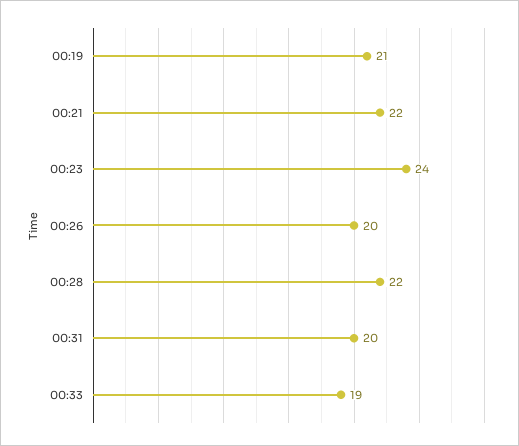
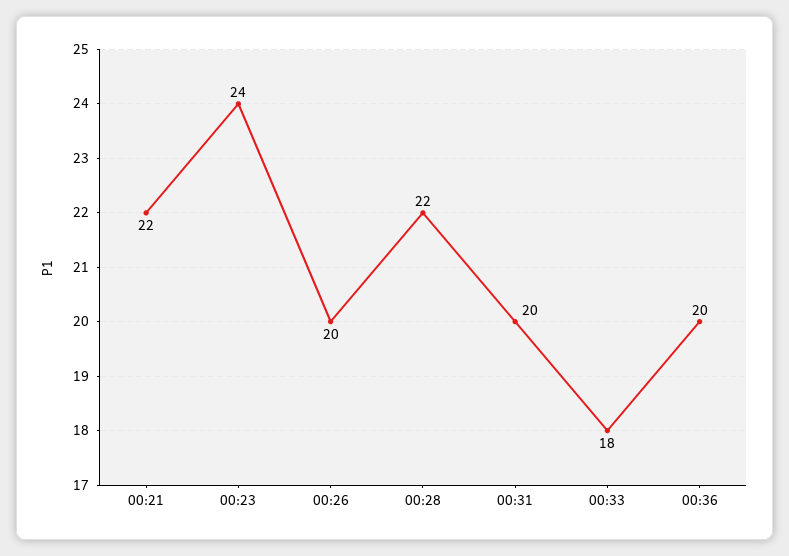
00:19: 21 -> none
00:33: 19 -> 18
00:36: none -> 20

